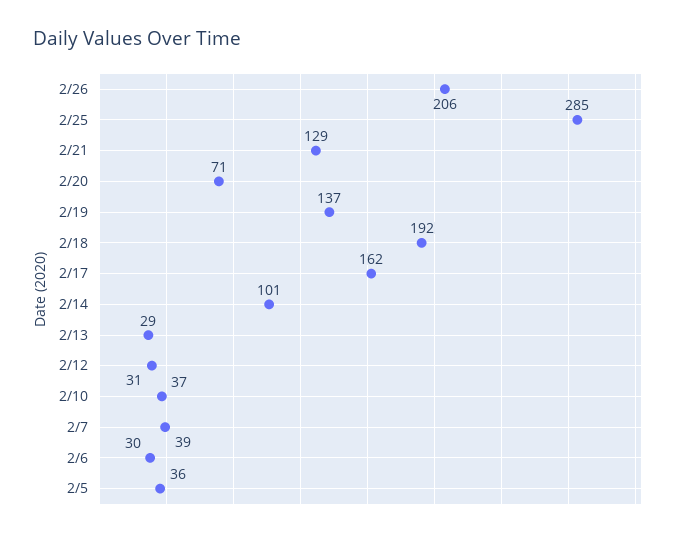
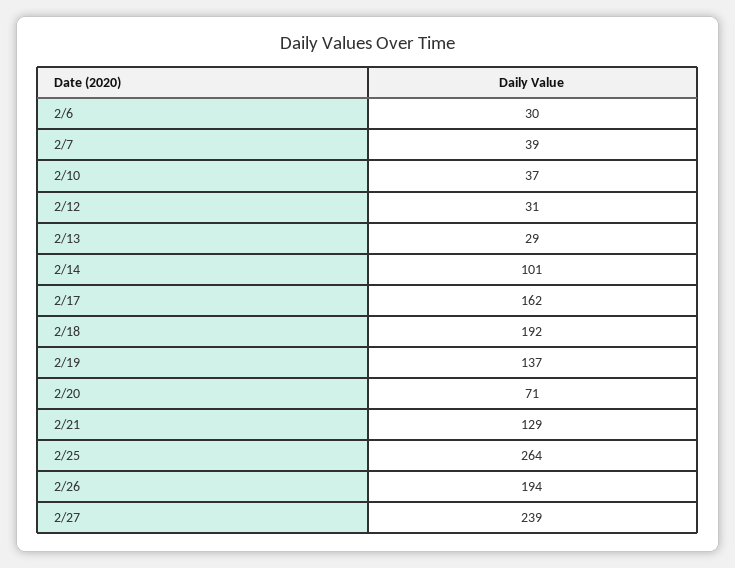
2/26: 206 -> 194
2/25: 285 -> 264
2/5: 36 -> none
2/27: none -> 239

